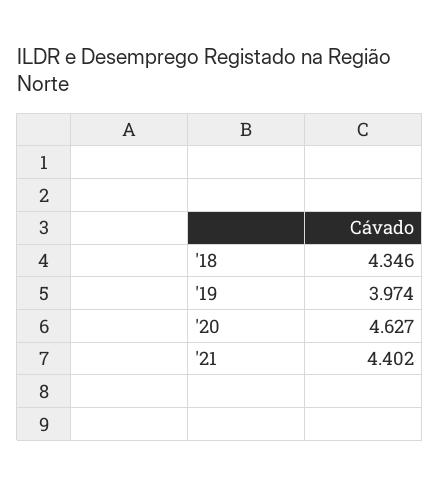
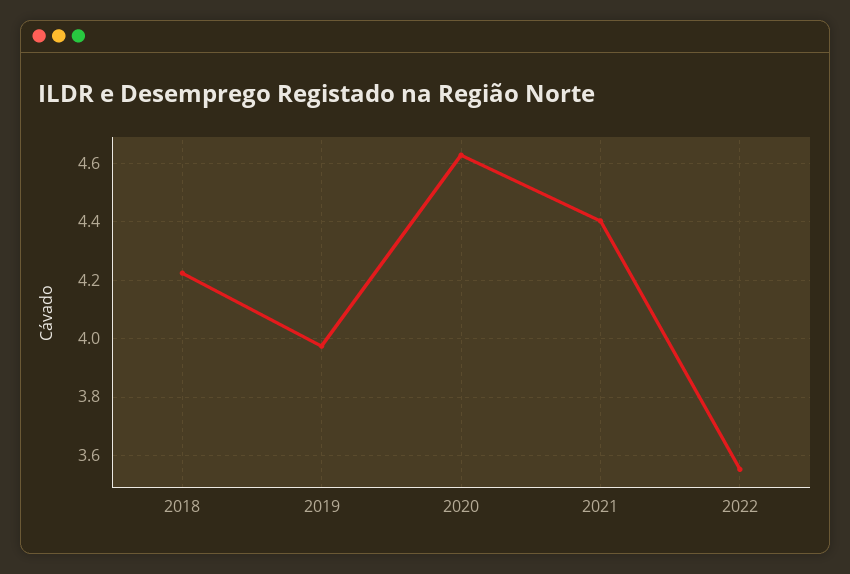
'18: 4.346 -> 4.225
2022: none -> 3.55

